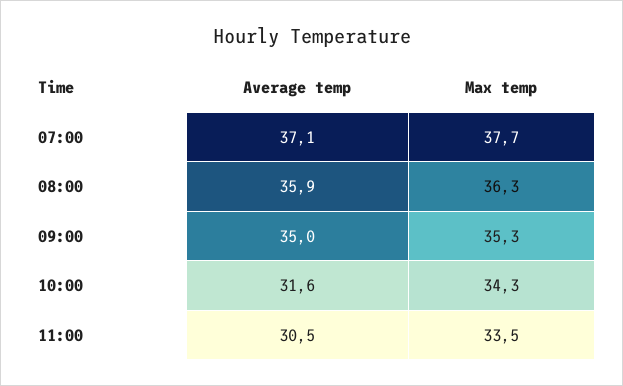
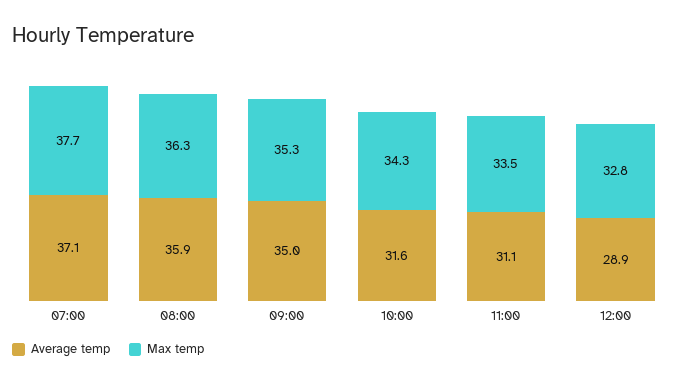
Average temp, 11:00: 30.5 -> 31.1
Average temp, 12:00: none -> 28.9
Max temp, 12:00: none -> 32.8

